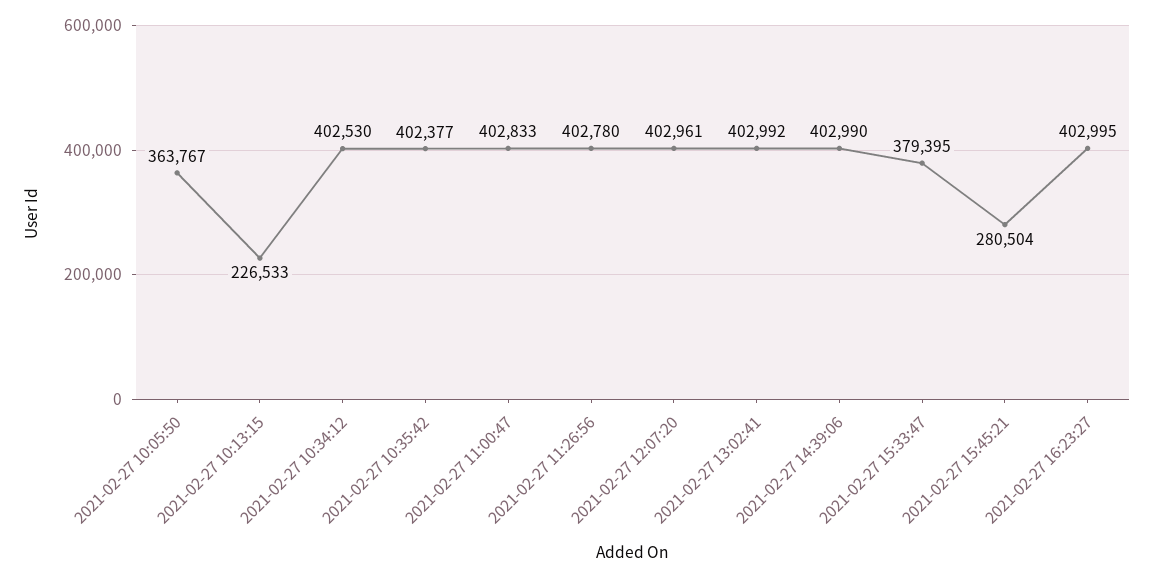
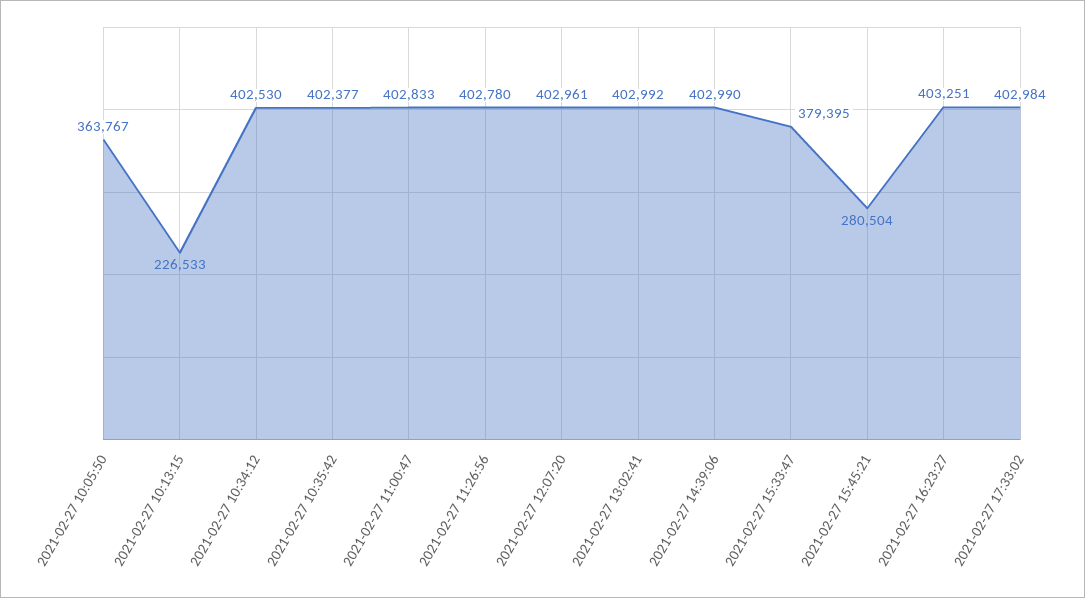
2021-02-27 16:23:27: 402995 -> 403251
2021-02-27 17:33:02: none -> 402984

